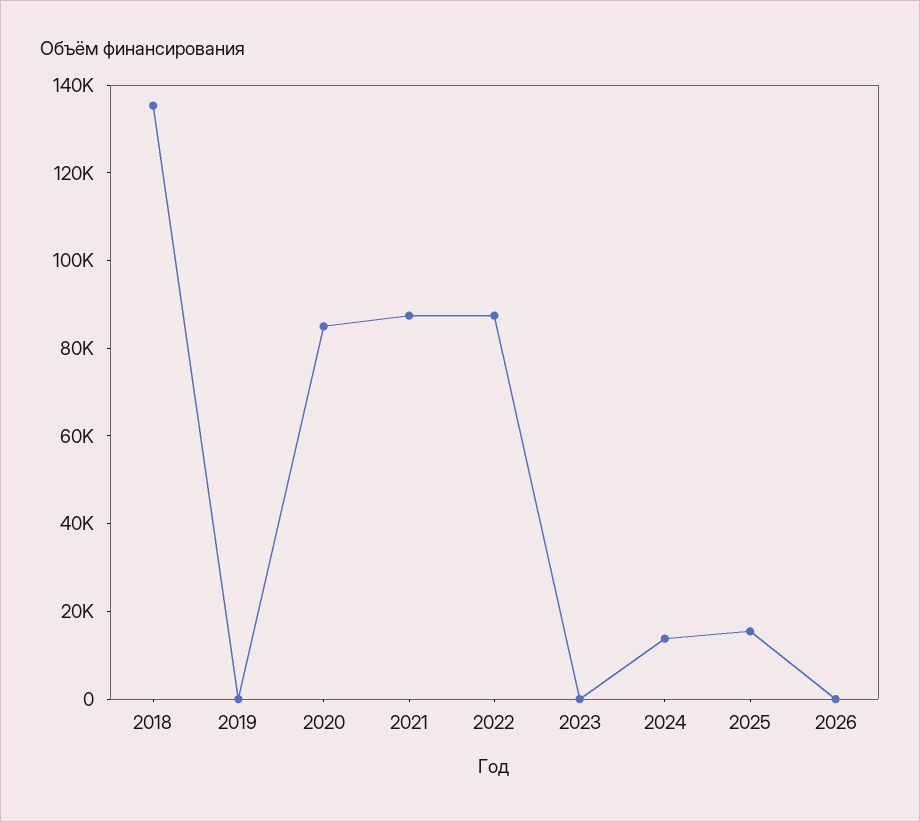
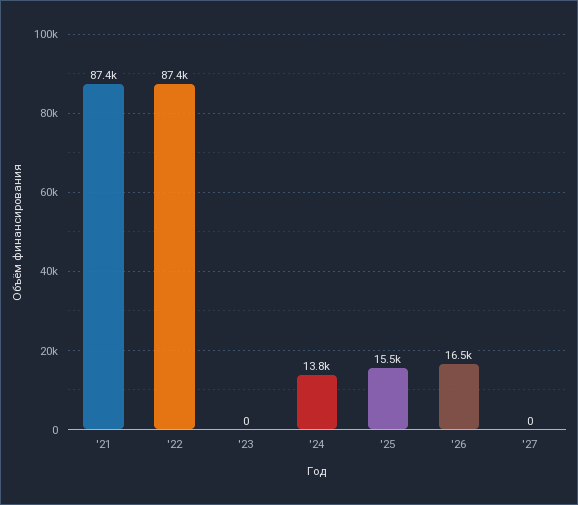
2018: 135000 -> none
2019: 0 -> none
2020: 85000 -> none
2026: 0 -> 16500
'27: none -> 0

